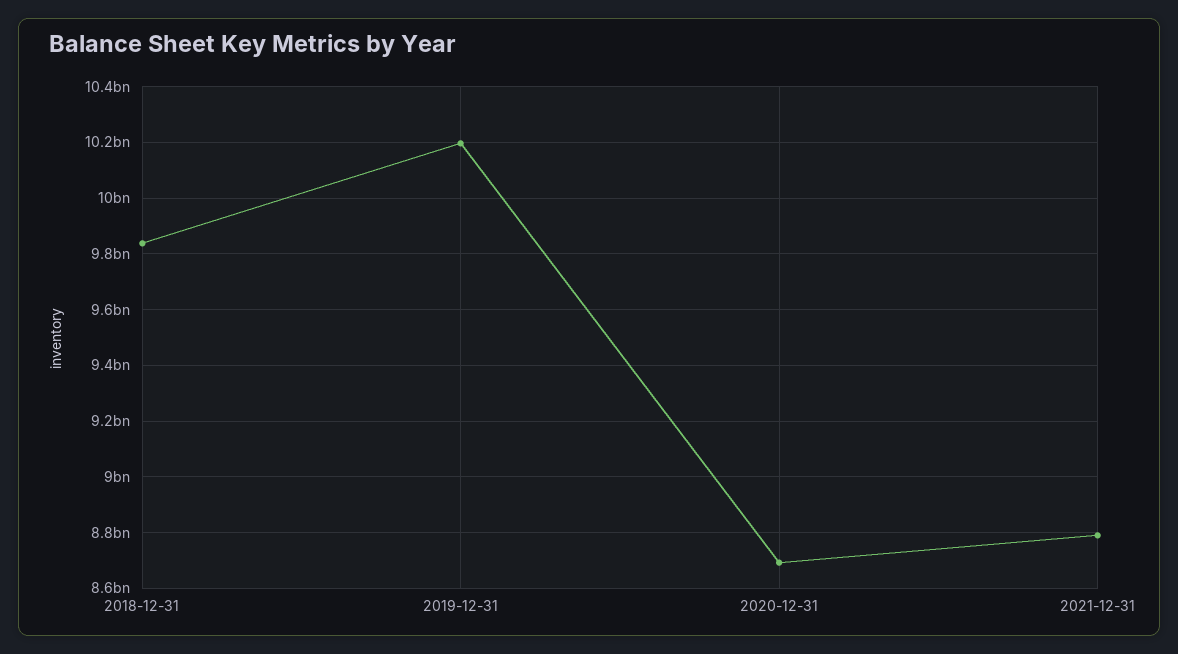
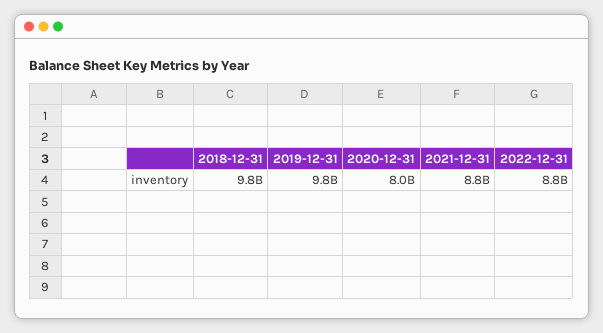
2019-12-31: 10200000000 -> 9800000000
2020-12-31: 8700000000 -> 8000000000
2022-12-31: none -> 8800000000

